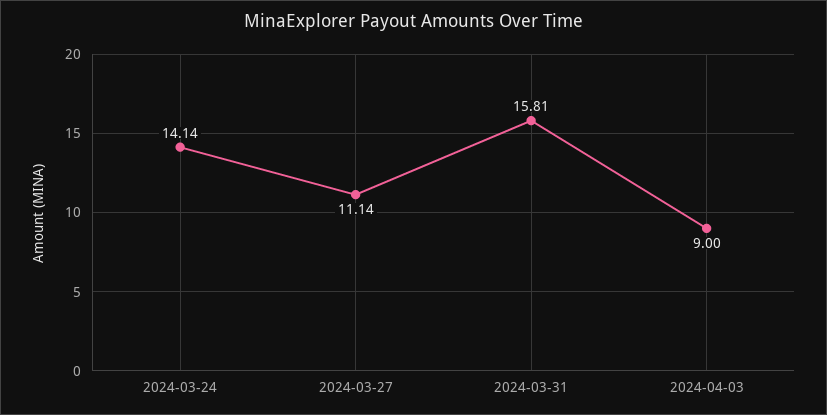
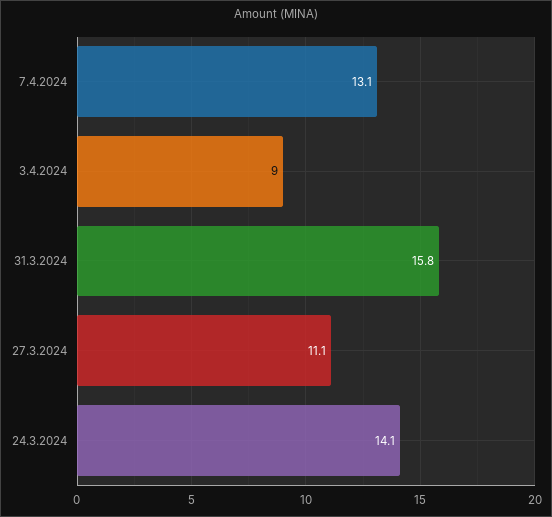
7.4.2024: none -> 13.1

